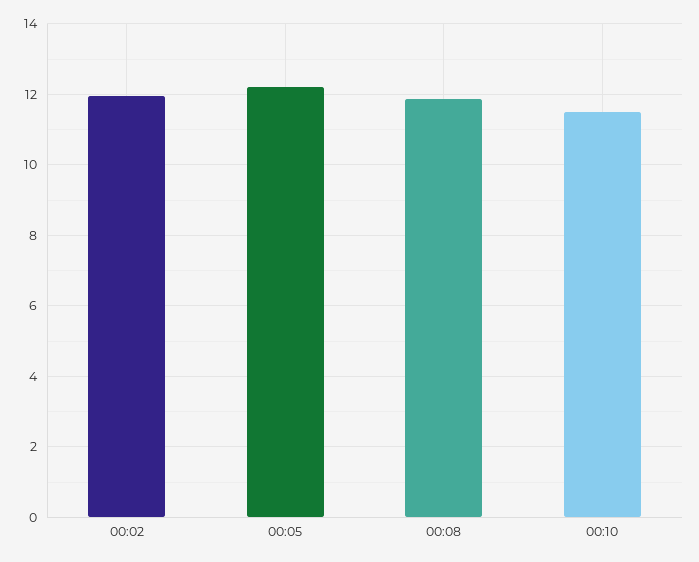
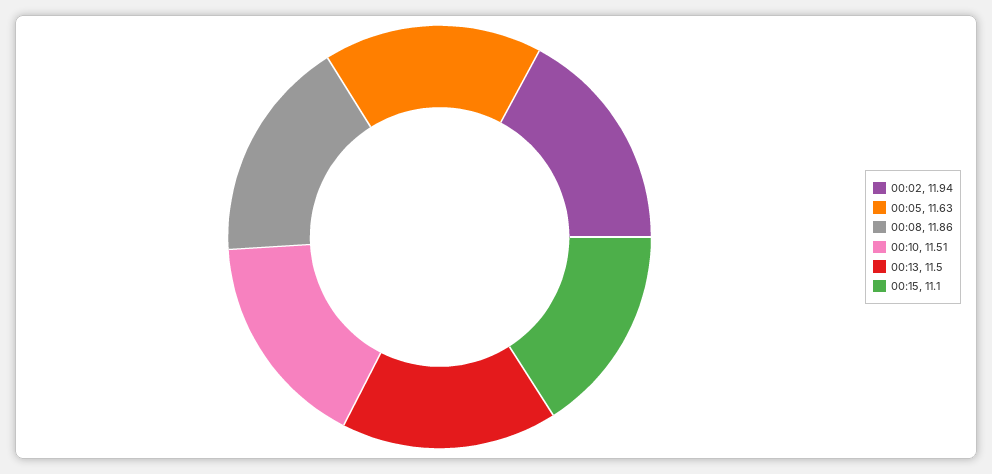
00:05: 12.2 -> 11.63
00:13: none -> 11.5
00:15: none -> 11.1

